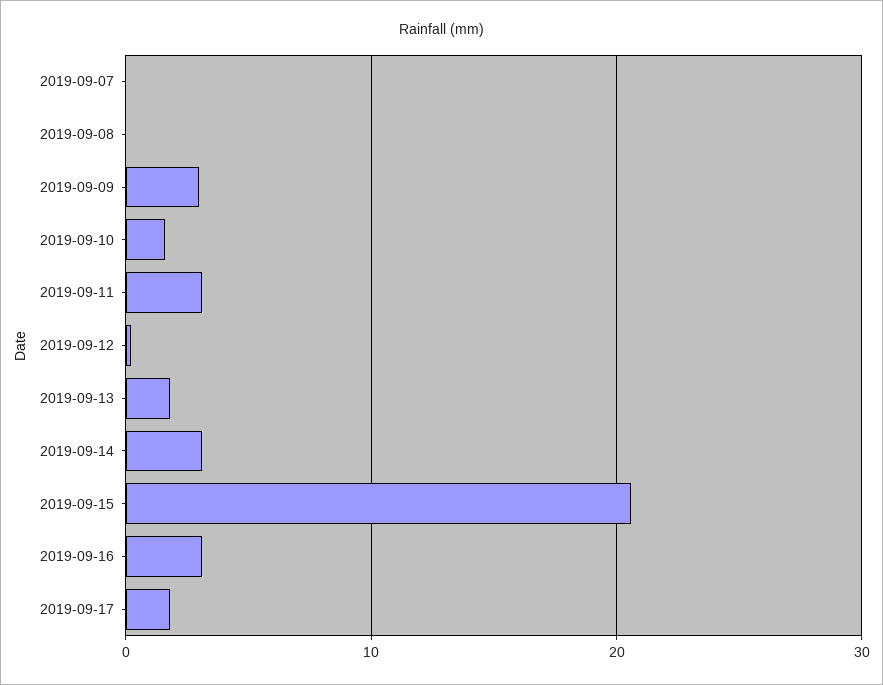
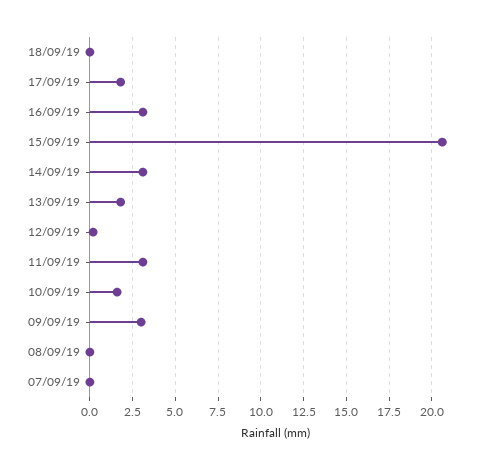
18/09/19: none -> 0

